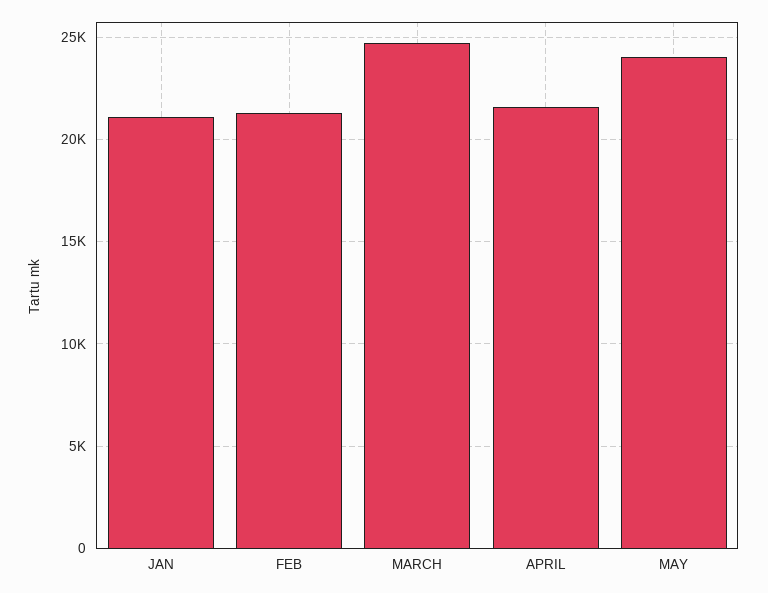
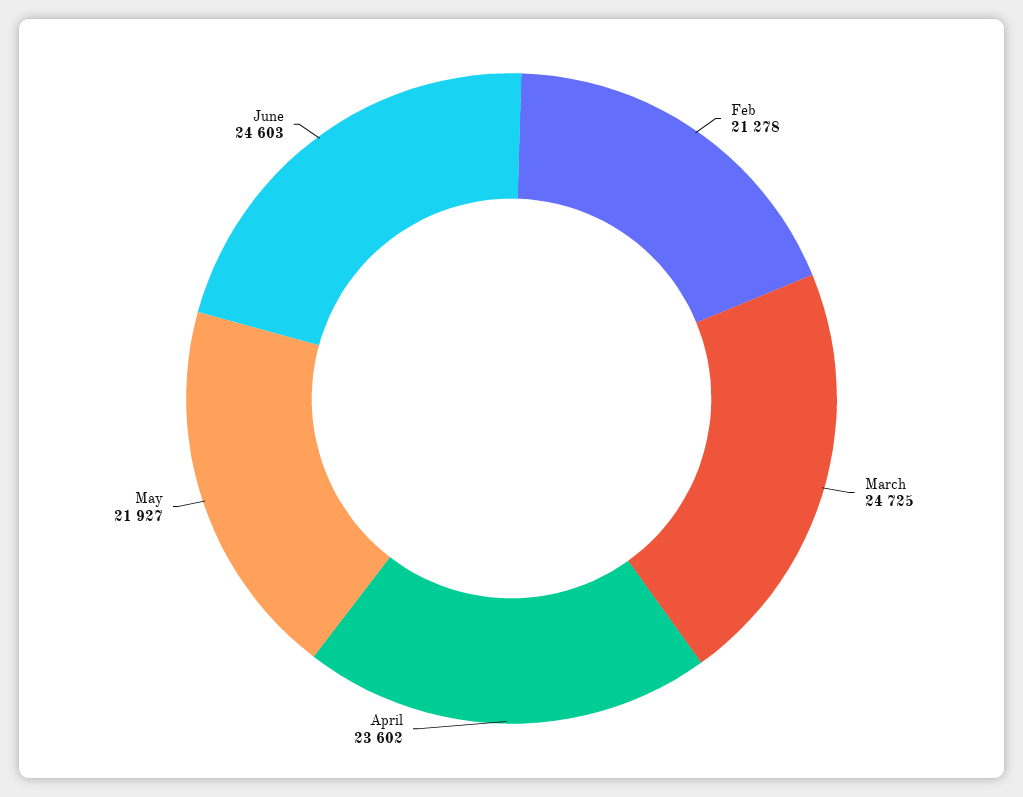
JAN: 21000 -> none
APRIL: 21500 -> 23602
MAY: 24000 -> 21927
June: none -> 24603

